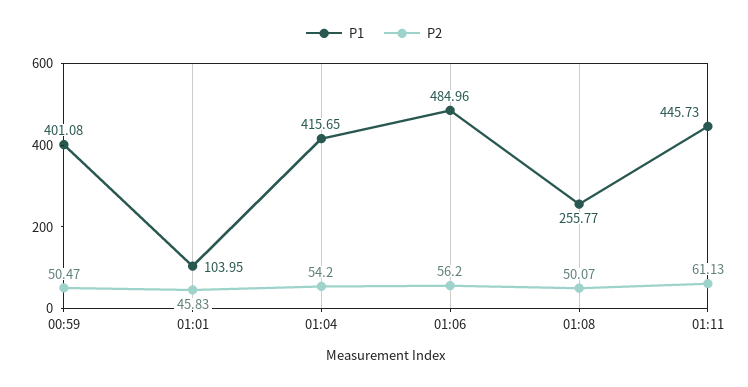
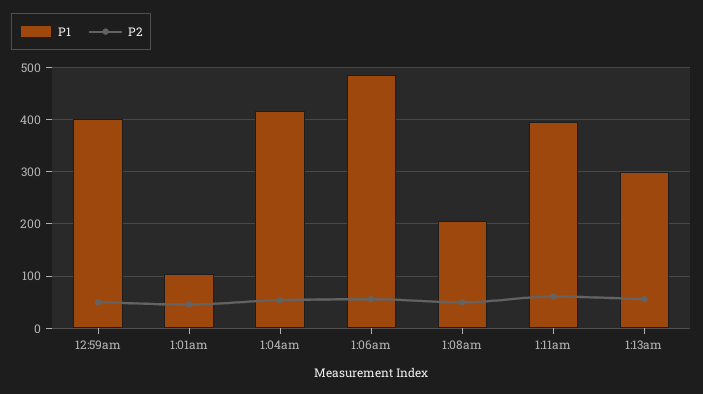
P1, 01:08: 255.77 -> 200
P1, 01:11: 445.73 -> 400
P1, 1:13am: none -> 300
P2, 1:13am: none -> 60

